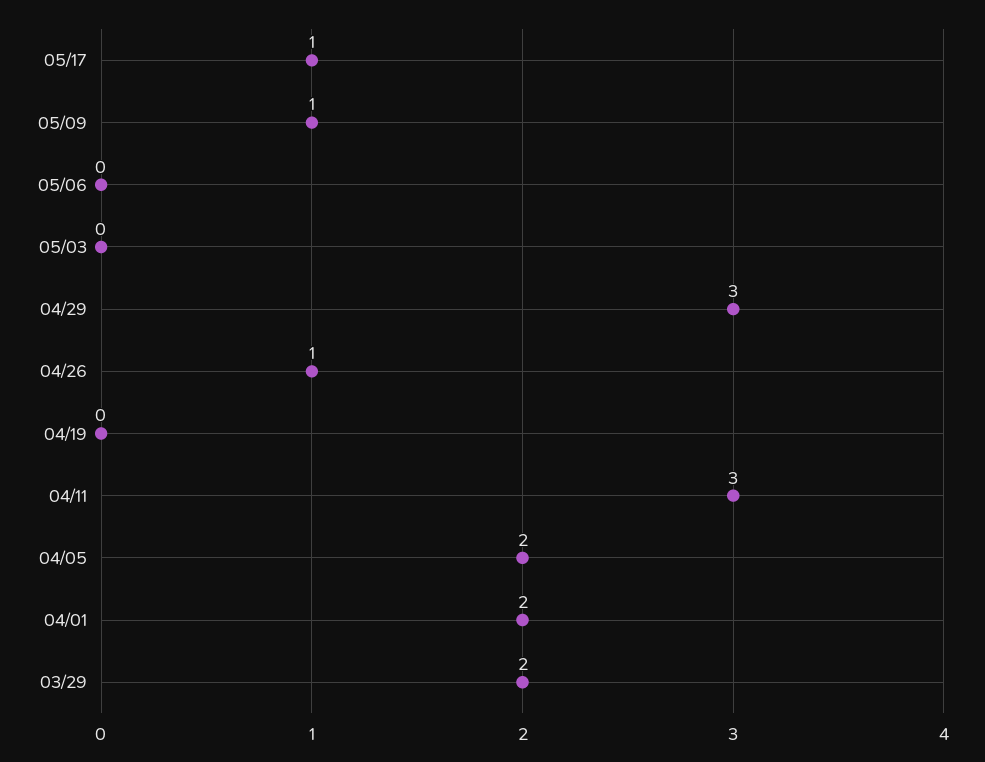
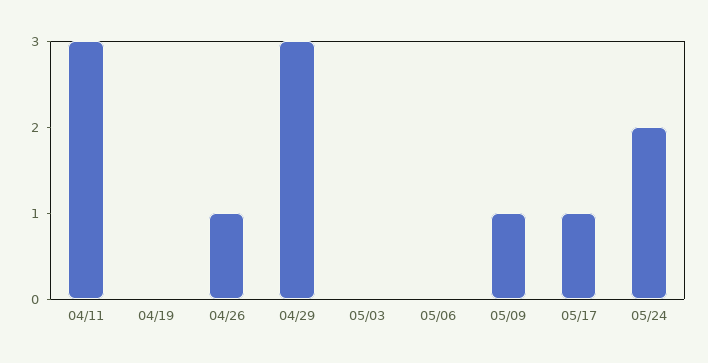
04/05: 2 -> none
04/01: 2 -> none
03/29: 2 -> none
05/24: none -> 2

